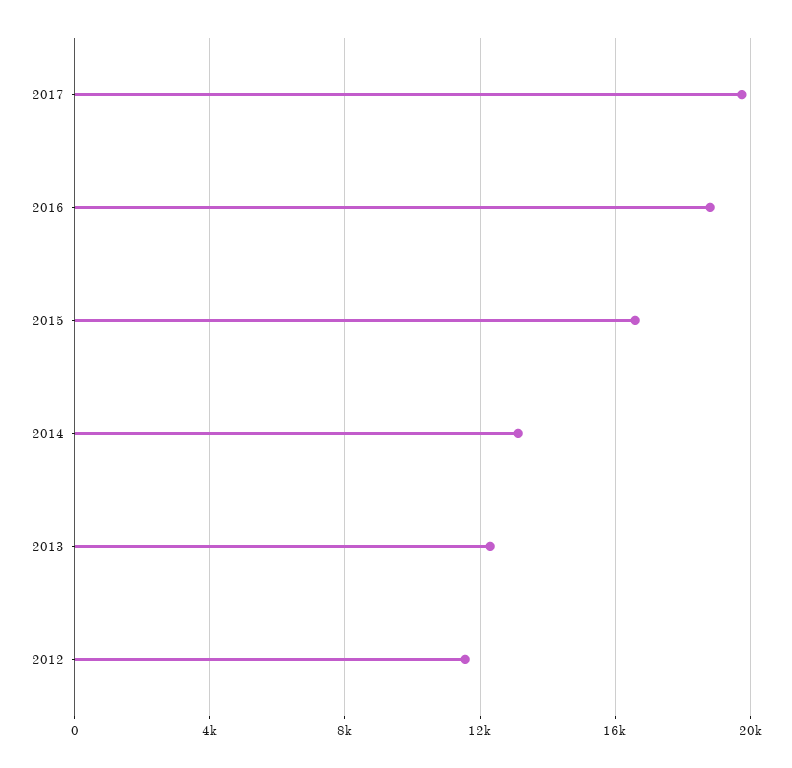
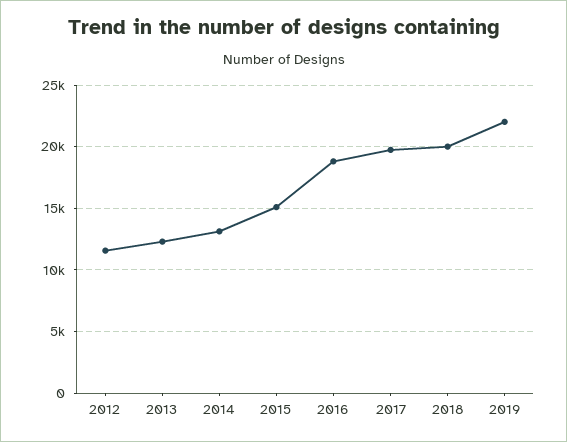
2015: 16500 -> 15000
2018: none -> 20000
2019: none -> 22000

